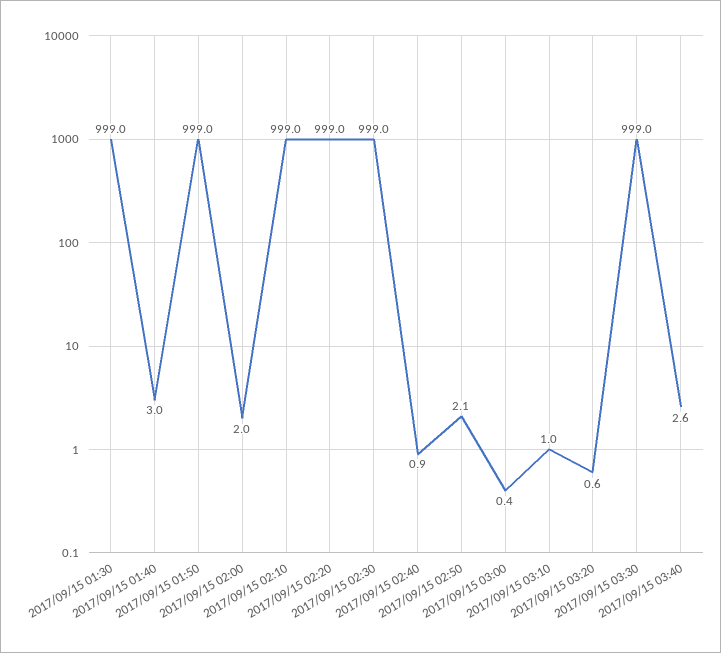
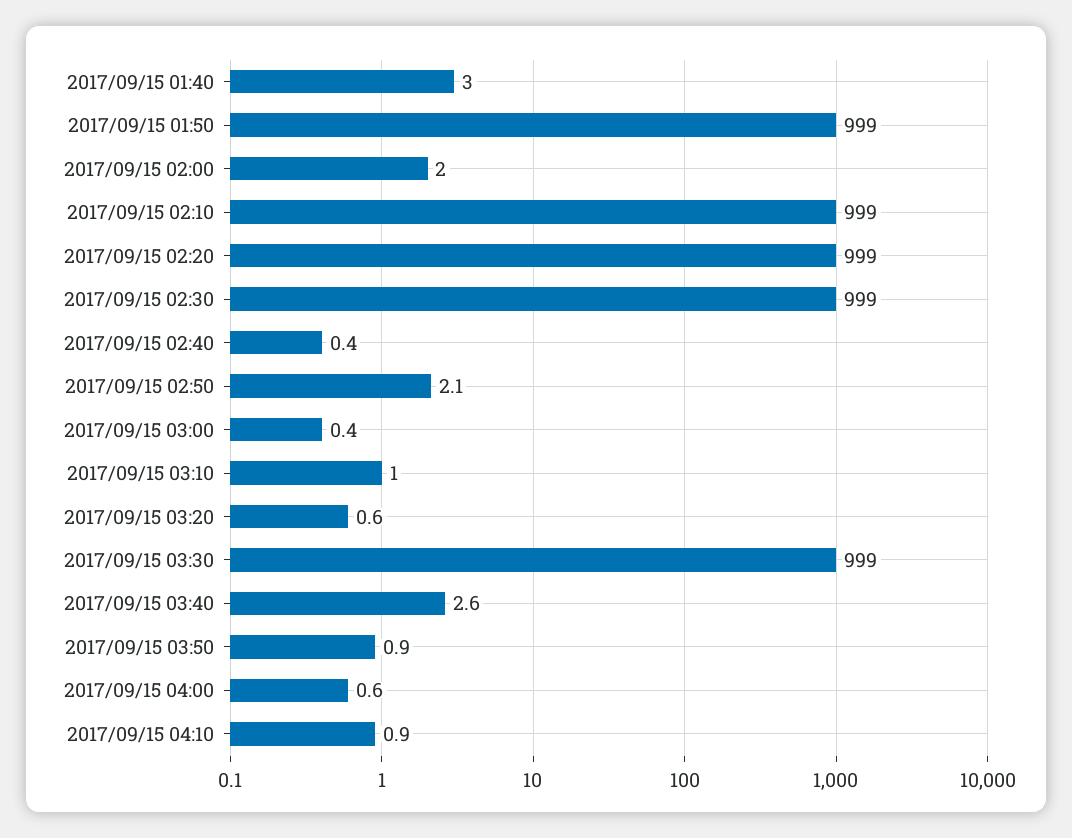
2017/09/15 01:30: 999 -> none
2017/09/15 02:40: 0.9 -> 0.4
2017/09/15 03:50: none -> 0.9
2017/09/15 04:00: none -> 0.6
2017/09/15 04:10: none -> 0.9

